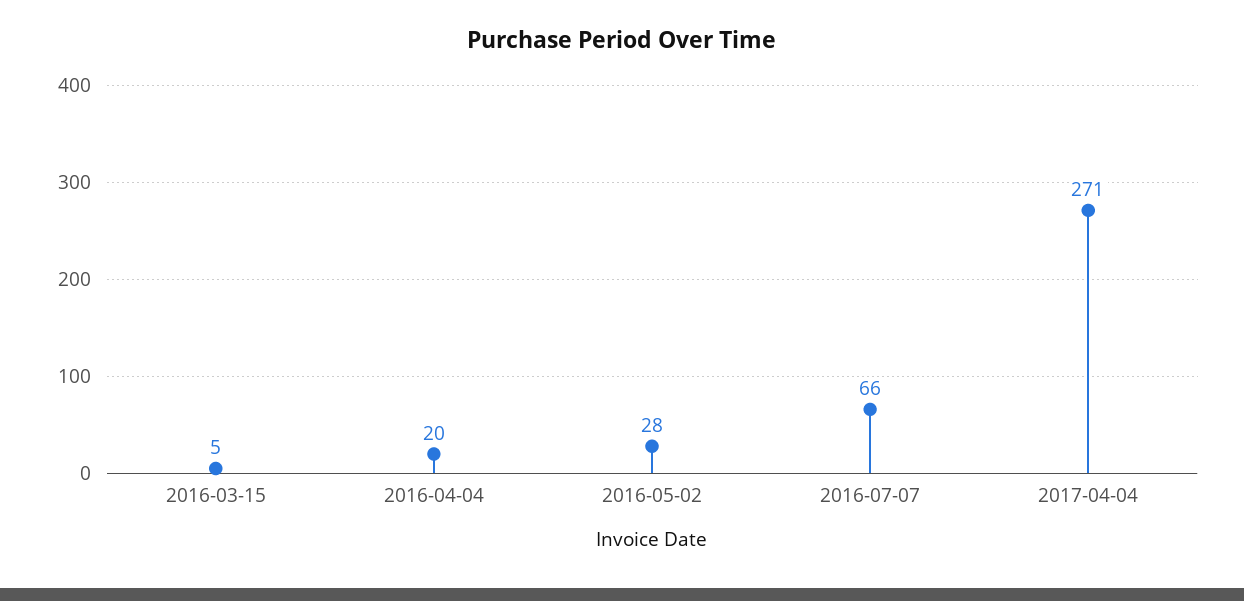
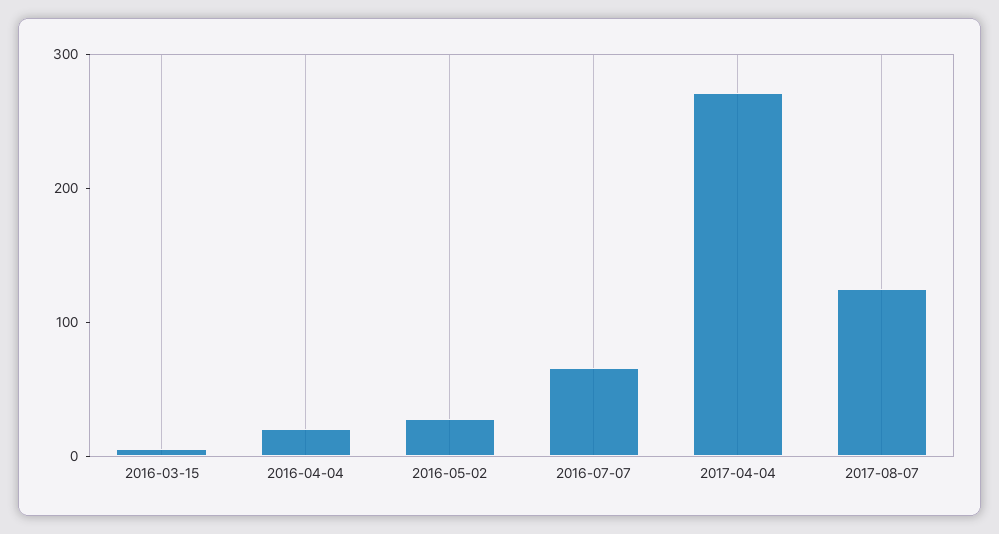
2017-08-07: none -> 120

